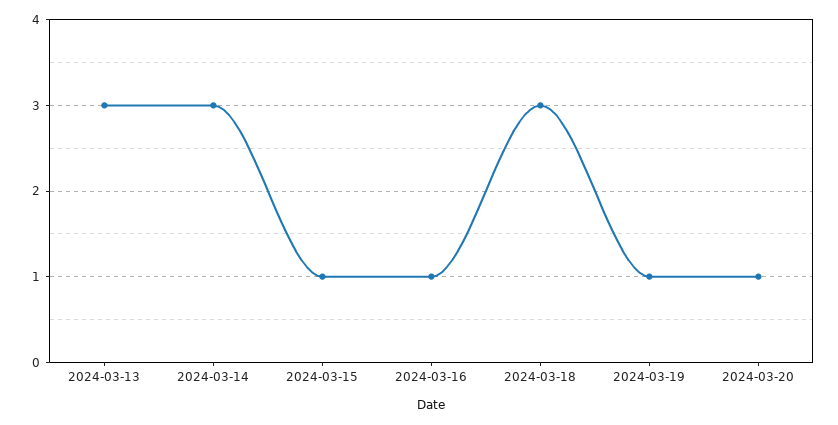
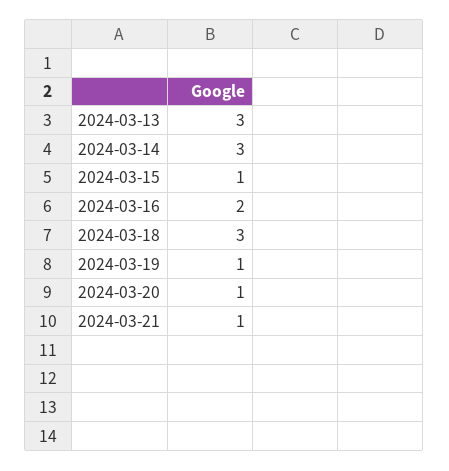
2024-03-16: 1 -> 2
2024-03-21: none -> 1

